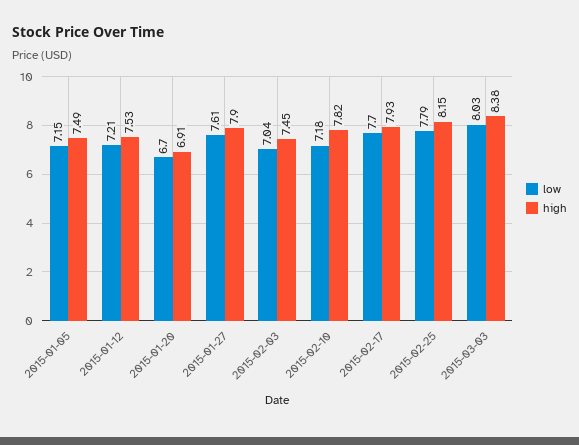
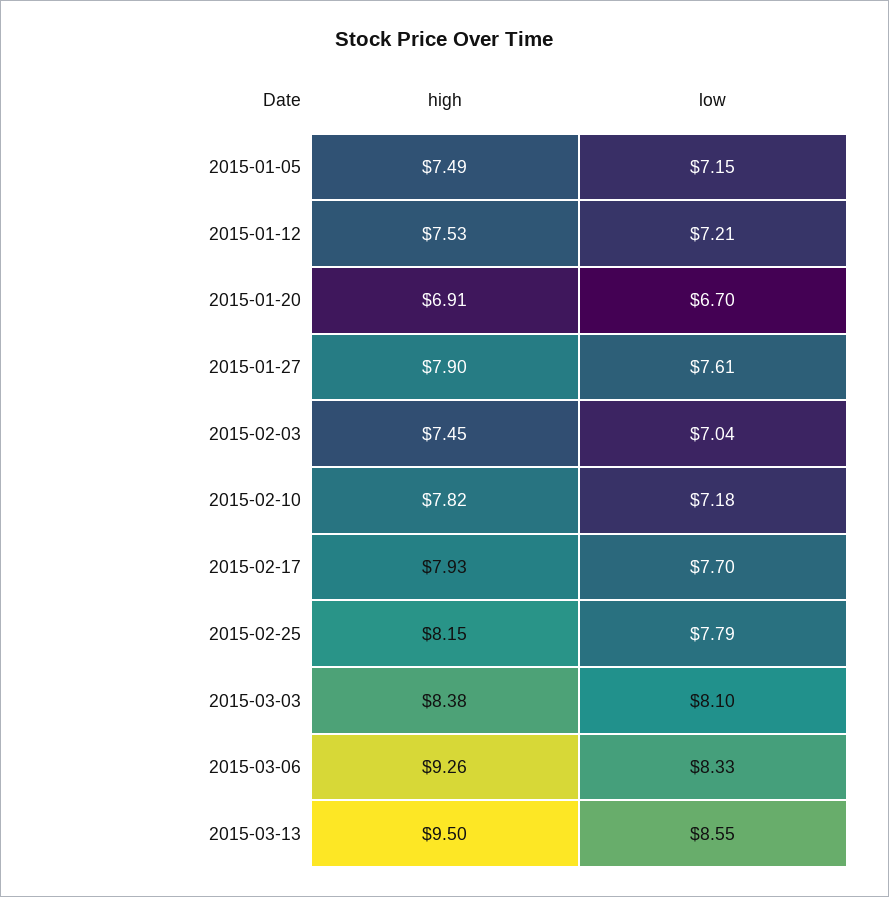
low, 2015-03-03: 8.03 -> 8.1
high, 2015-03-06: none -> 9.26
low, 2015-03-06: none -> 8.33
high, 2015-03-13: none -> 9.5
low, 2015-03-13: none -> 8.55

